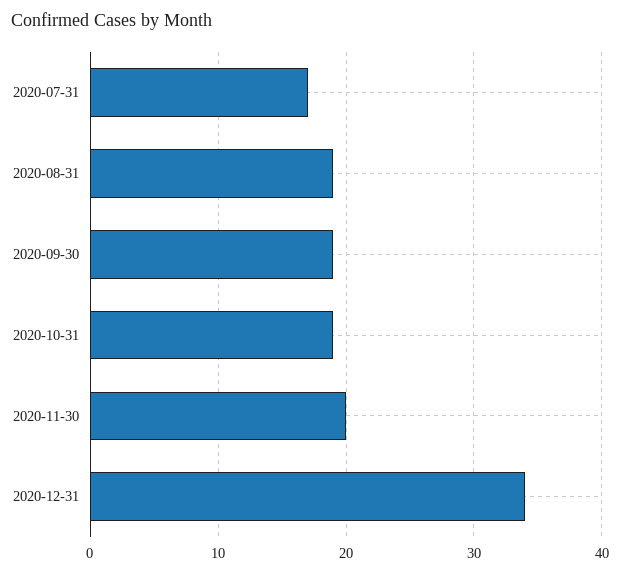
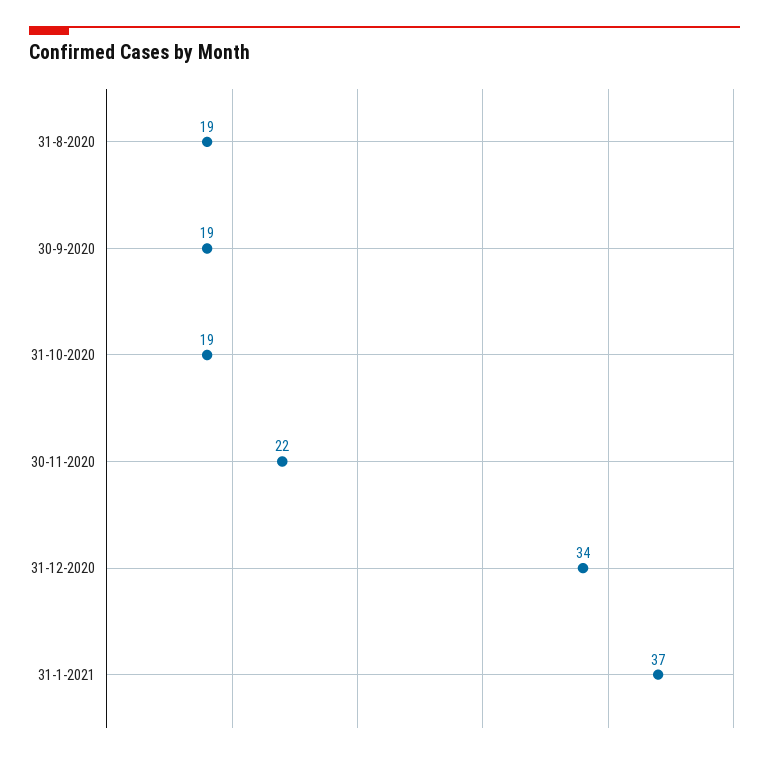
2020-07-31: 17 -> none
2020-11-30: 20 -> 22
31-1-2021: none -> 37

